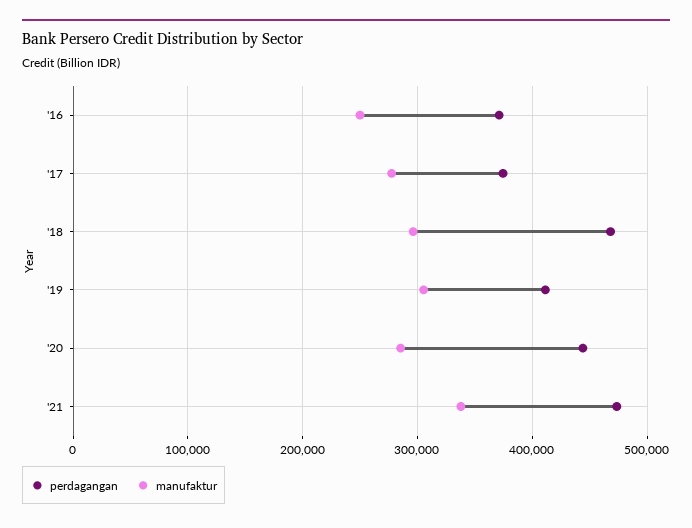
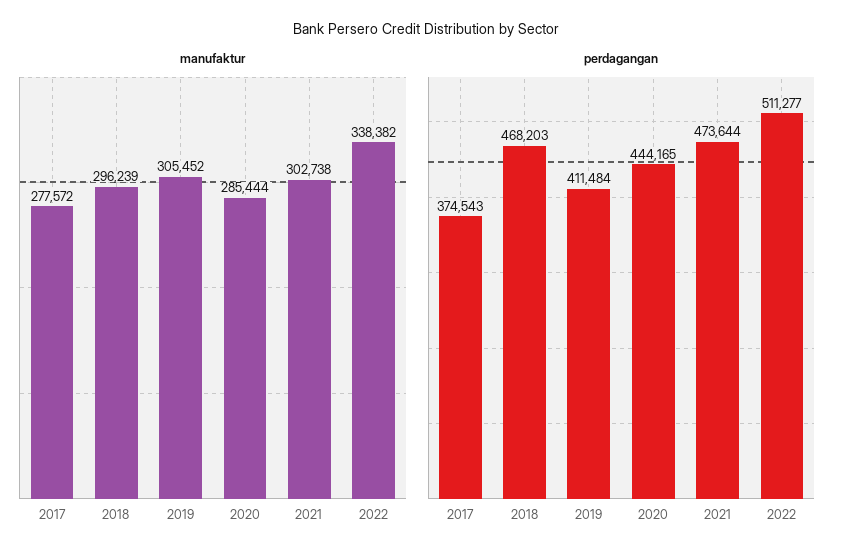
perdagangan, '16: 370000 -> none
manufaktur, '16: 250000 -> none
manufaktur, '21: 340000 -> 302738
manufaktur, 2022: none -> 338382
perdagangan, 2022: none -> 511277

